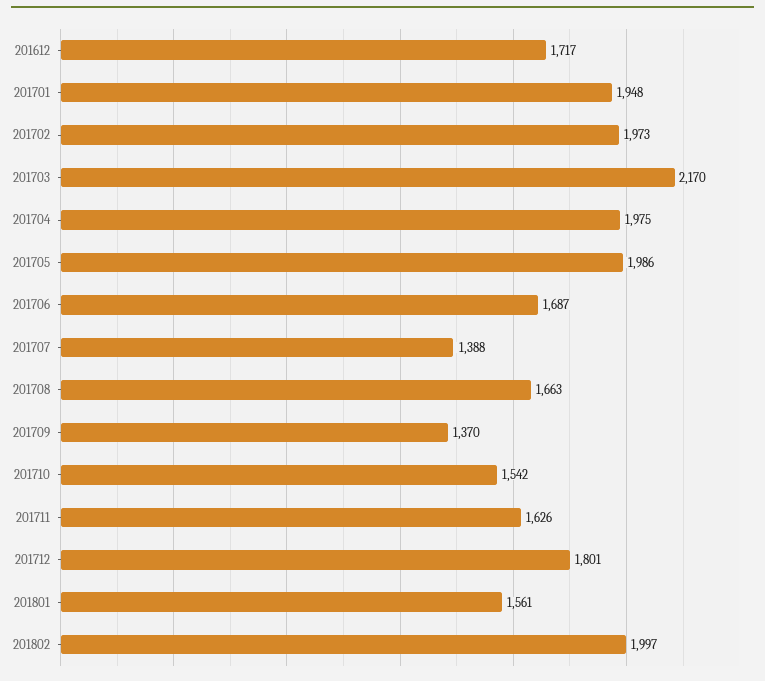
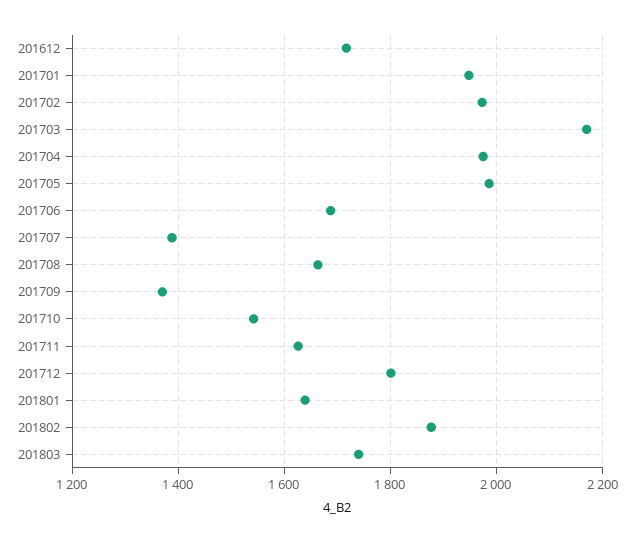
201801: 1561 -> 1640
201802: 1997 -> 1880
201803: none -> 1740

